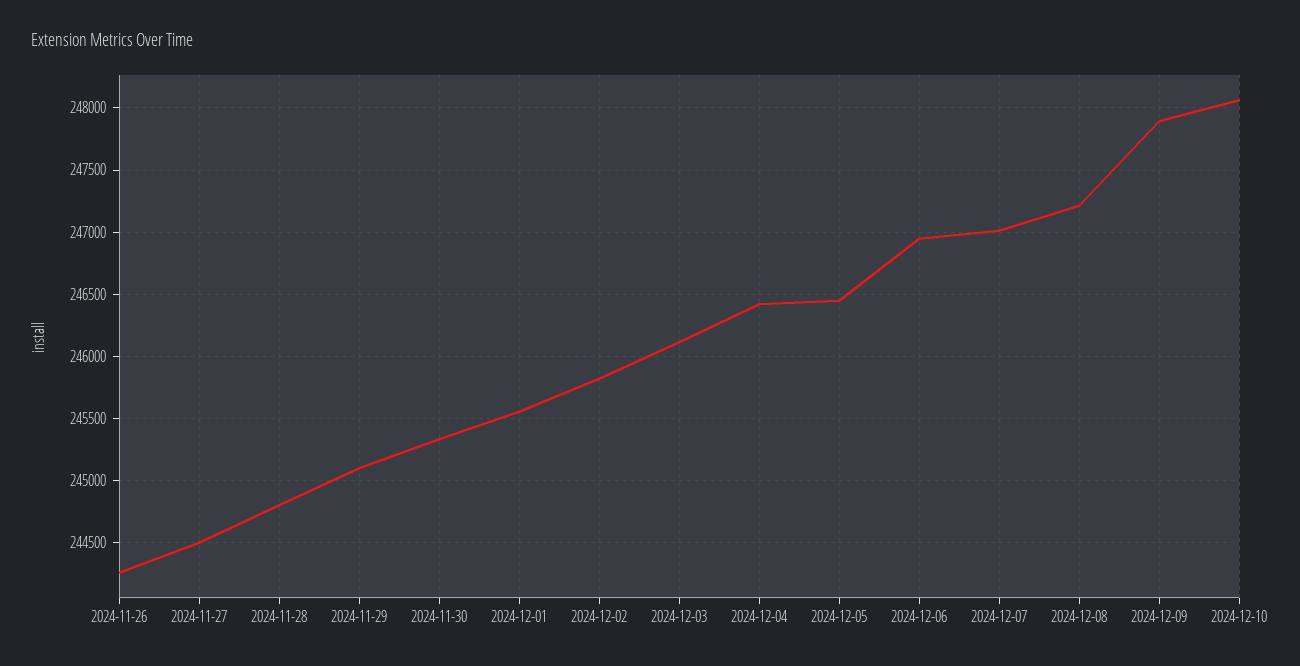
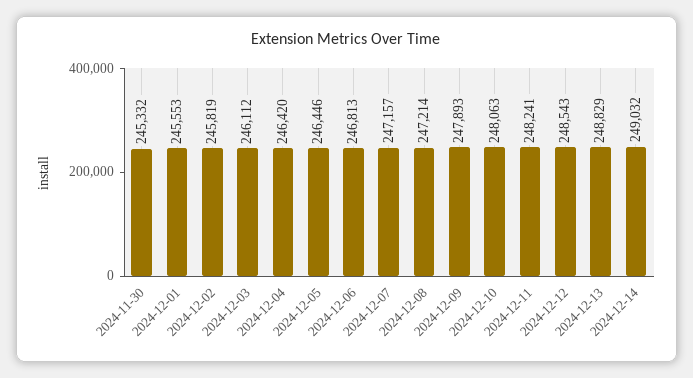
2024-11-26: 244250 -> none
2024-11-27: 244500 -> none
2024-11-28: 244800 -> none
2024-11-29: 245100 -> none
2024-12-06: 246950 -> 246813
2024-12-07: 247000 -> 247157
2024-12-11: none -> 248241
2024-12-12: none -> 248543
2024-12-13: none -> 248829
2024-12-14: none -> 249032

